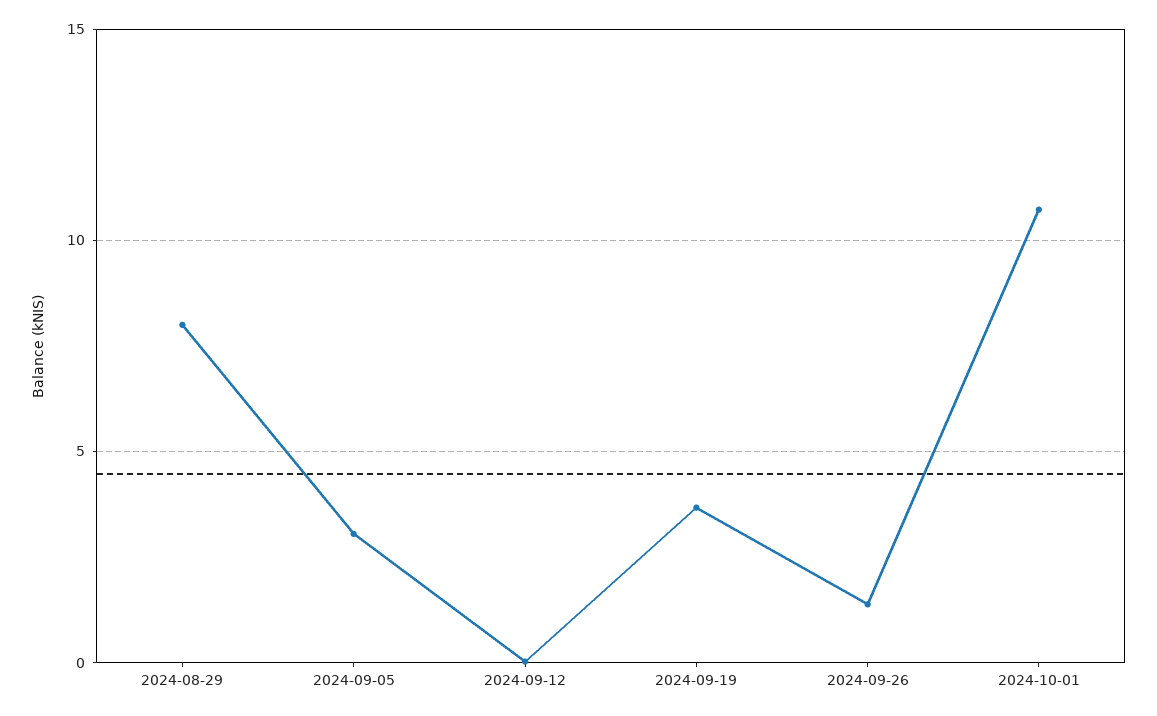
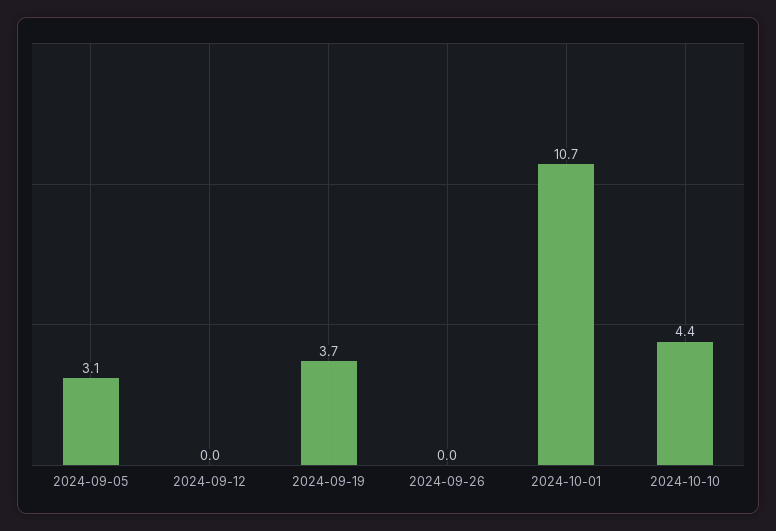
2024-08-29: 8 -> none
2024-09-26: 1.5 -> 0
2024-10-10: none -> 4.4

